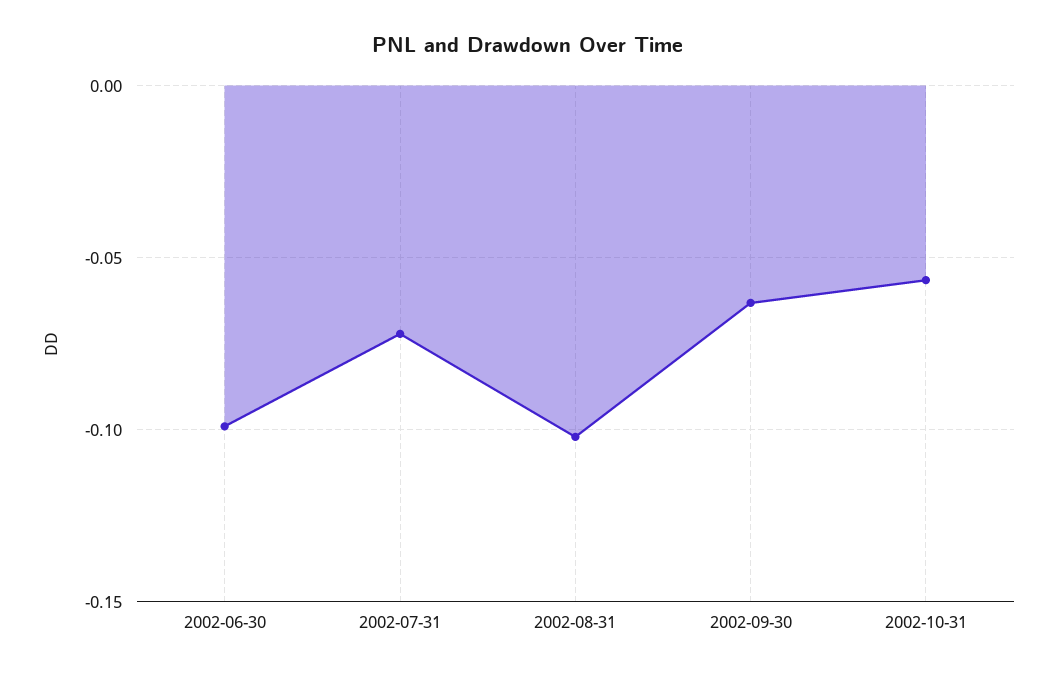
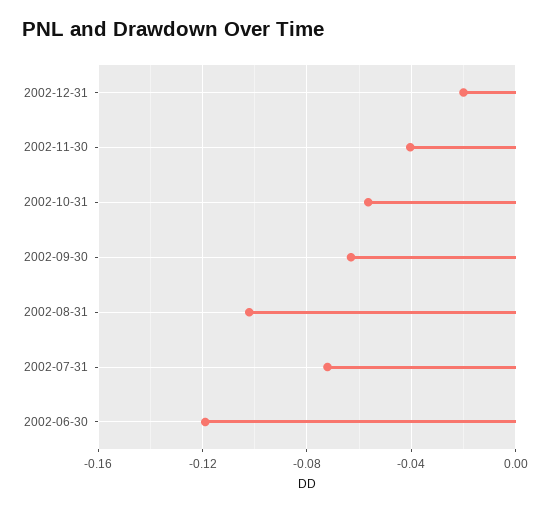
2002-06-30: -0.1 -> -0.12
2002-12-31: none -> -0.02
2002-11-30: none -> -0.04

